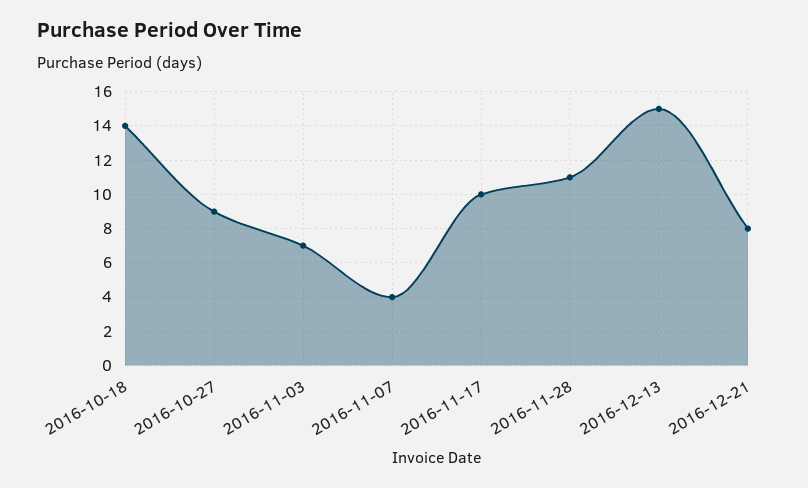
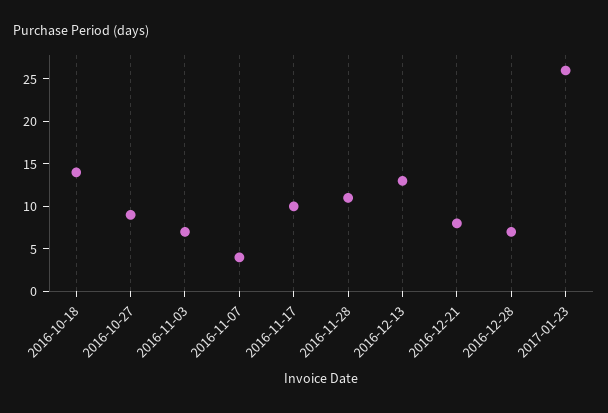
2016-12-13: 15 -> 13
2016-12-28: none -> 7
2017-01-23: none -> 26

